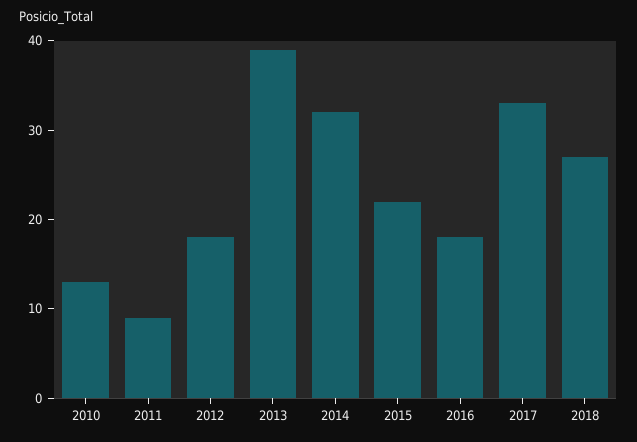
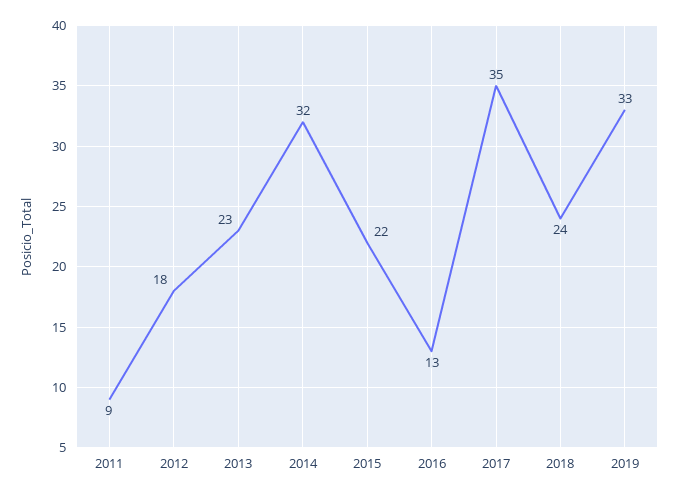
2010: 13 -> none
2013: 39 -> 23
2016: 18 -> 13
2017: 33 -> 35
2018: 27 -> 24
2019: none -> 33

